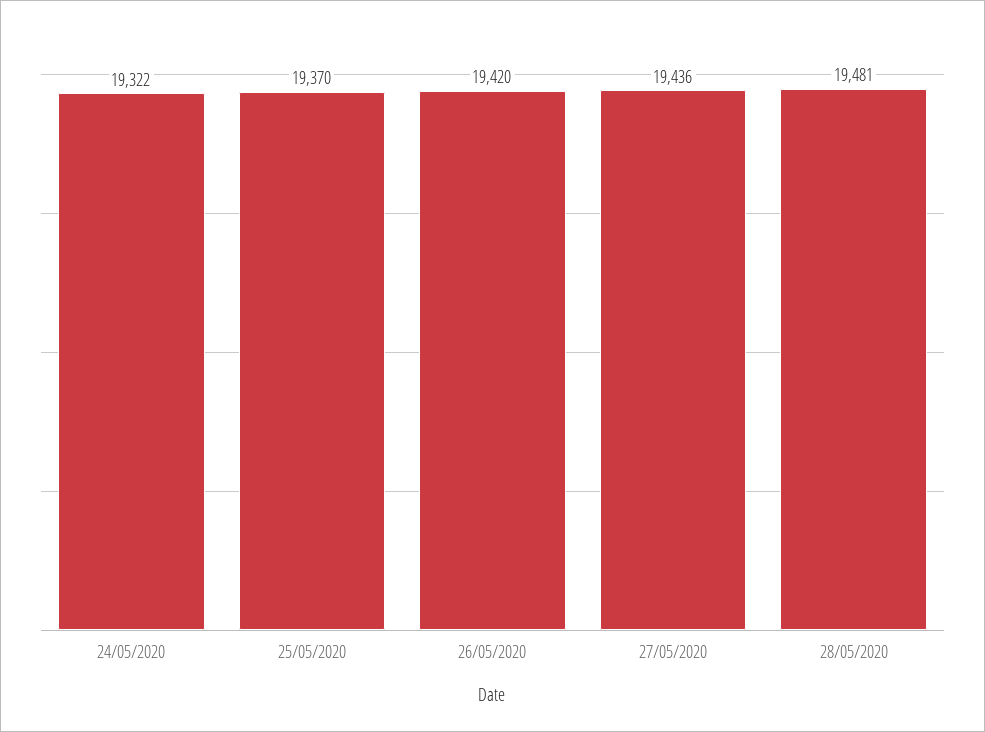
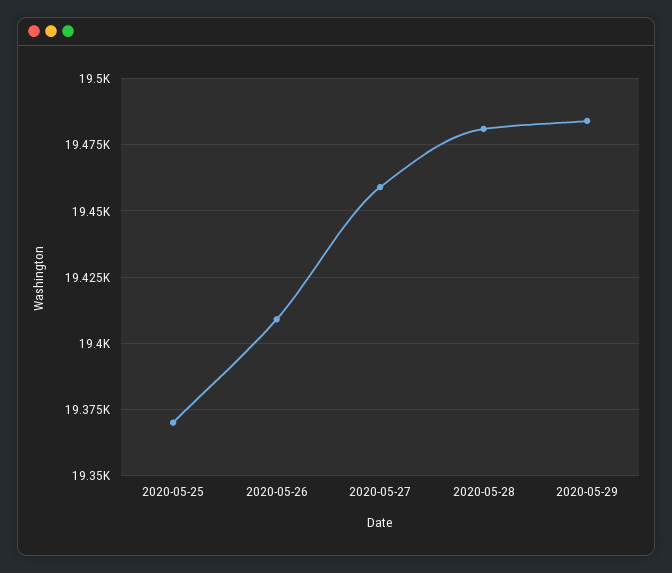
24/05/2020: 19322 -> none
26/05/2020: 19420 -> 19410
27/05/2020: 19436 -> 19460
2020-05-29: none -> 19485

